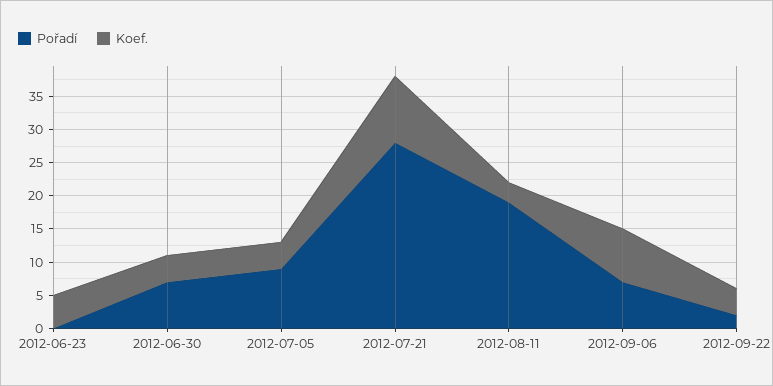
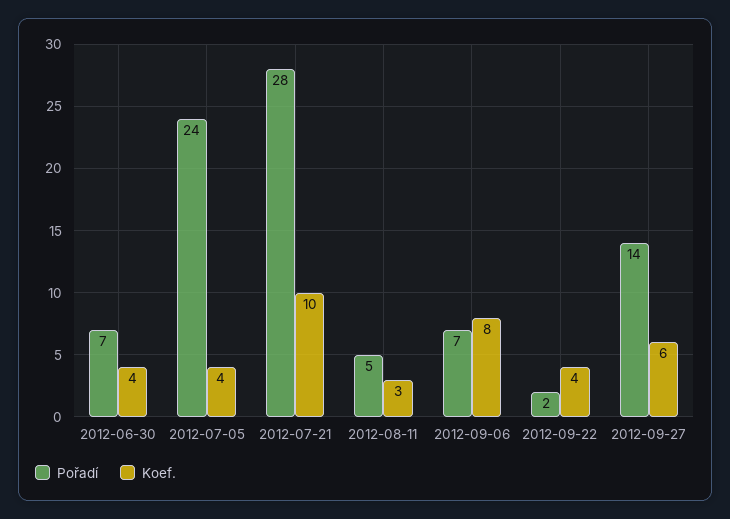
Pořadí, 2012-06-23: 0 -> none
Koef., 2012-06-23: 5 -> none
Pořadí, 2012-07-05: 10 -> 24
Pořadí, 2012-08-11: 20 -> 5
Pořadí, 2012-09-27: none -> 14
Koef., 2012-09-27: none -> 6

